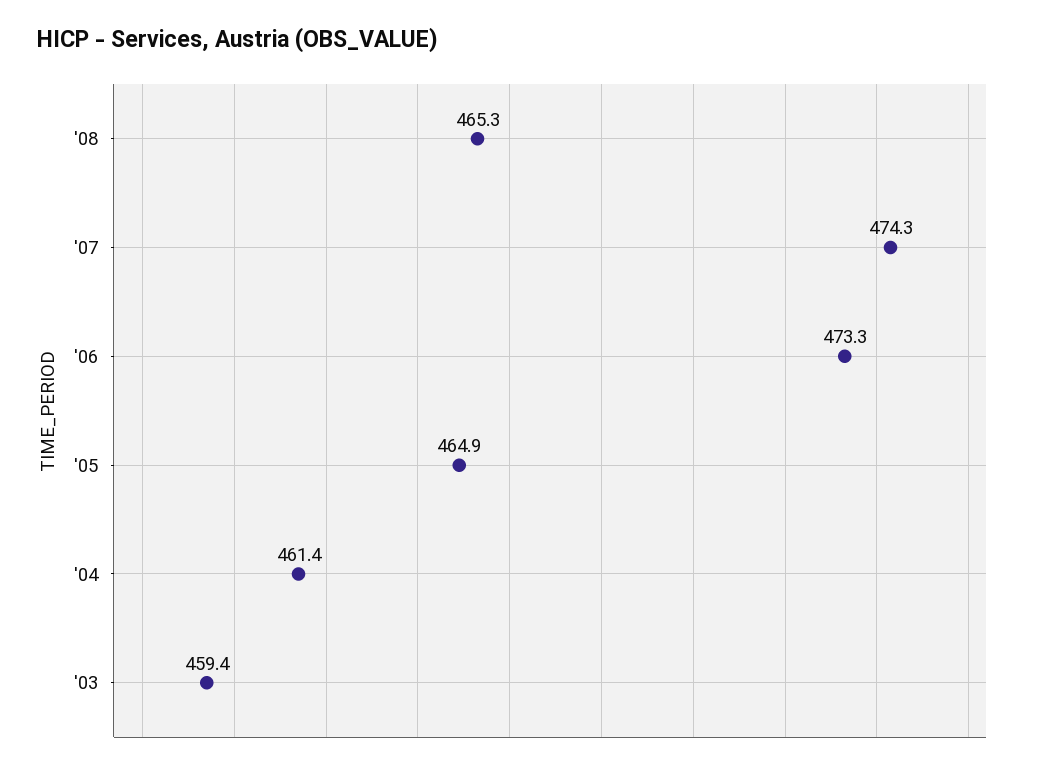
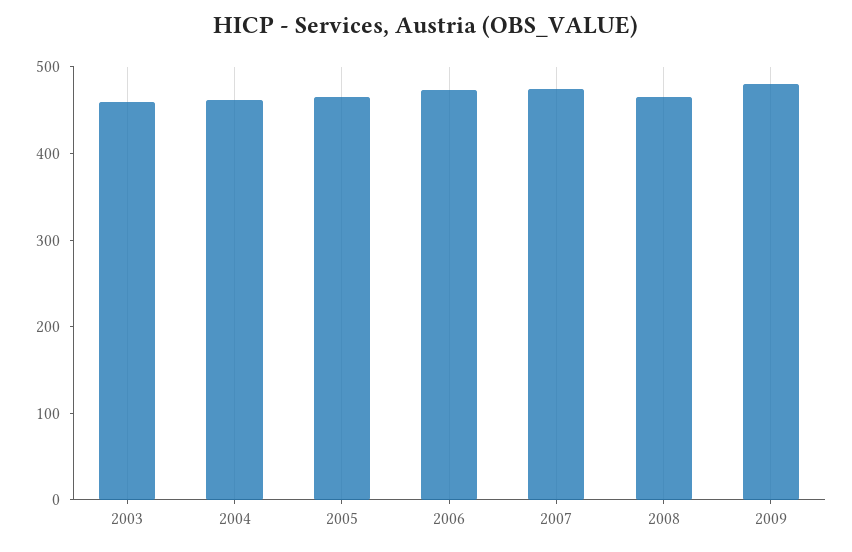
2009: none -> 480

